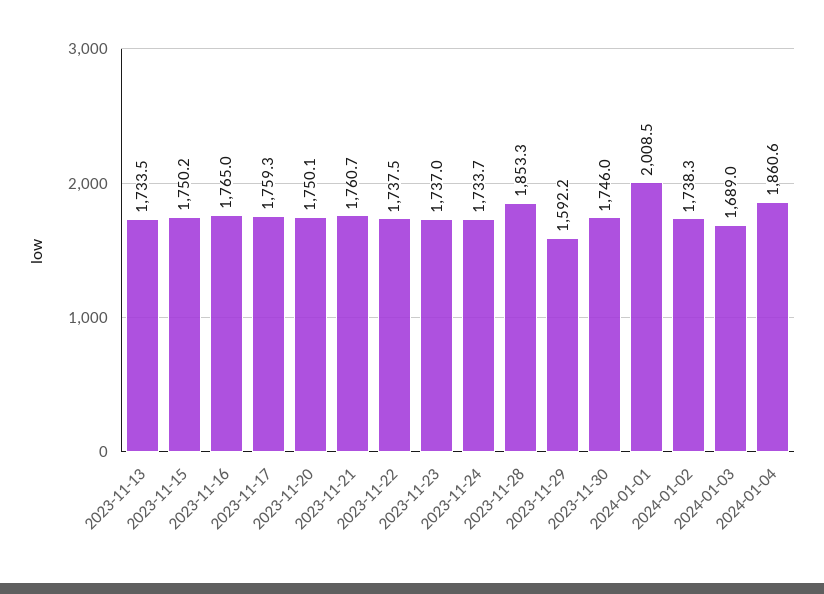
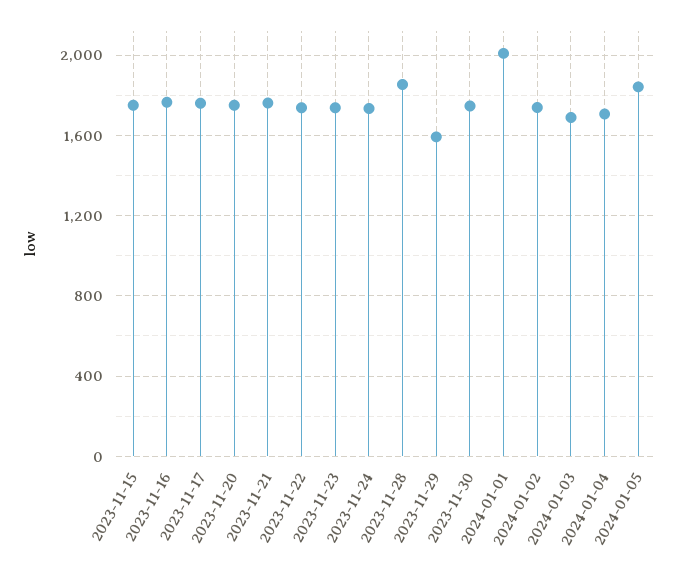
2023-11-13: 1733.5 -> none
2024-01-04: 1860.6 -> 1700
2024-01-05: none -> 1850

